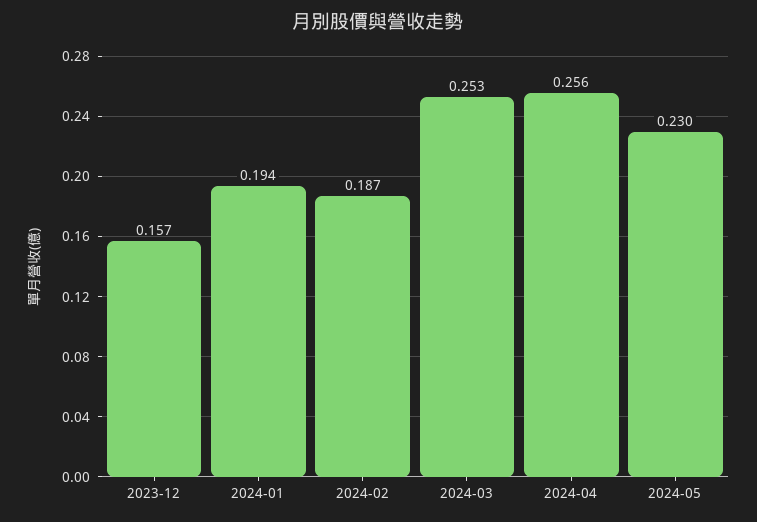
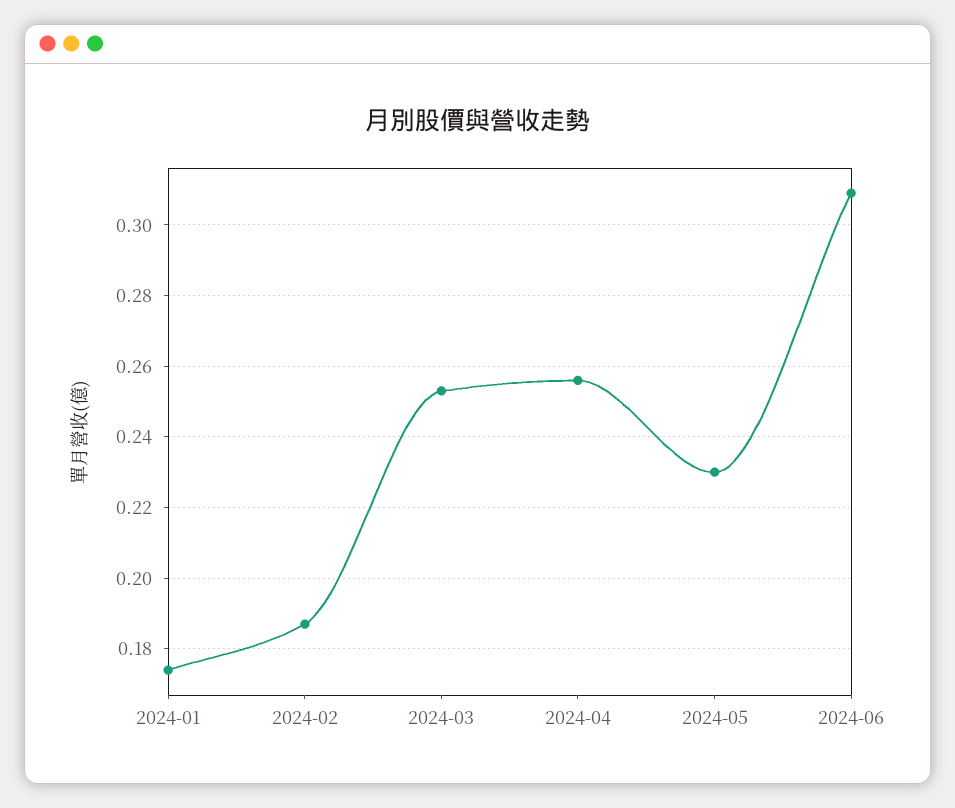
2023-12: 0.157 -> none
2024-01: 0.194 -> 0.175
2024-06: none -> 0.31

